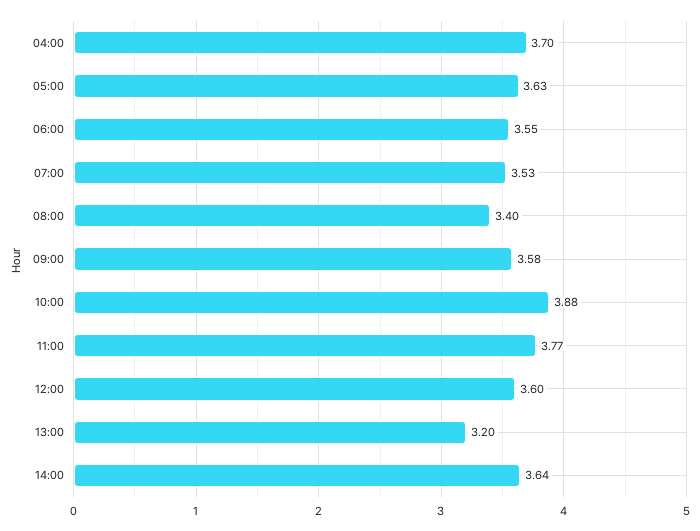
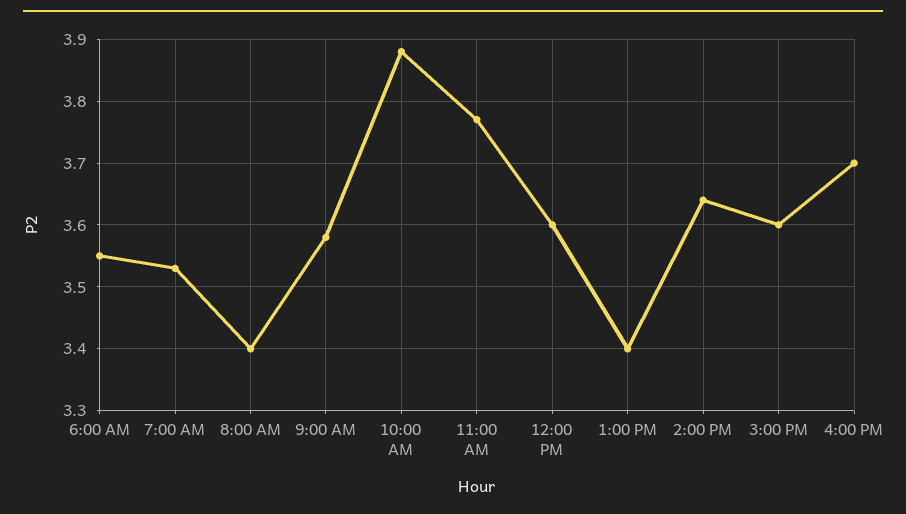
04:00: 3.7 -> none
05:00: 3.63 -> none
13:00: 3.2 -> 3.4
3:00 PM: none -> 3.6
4:00 PM: none -> 3.7

